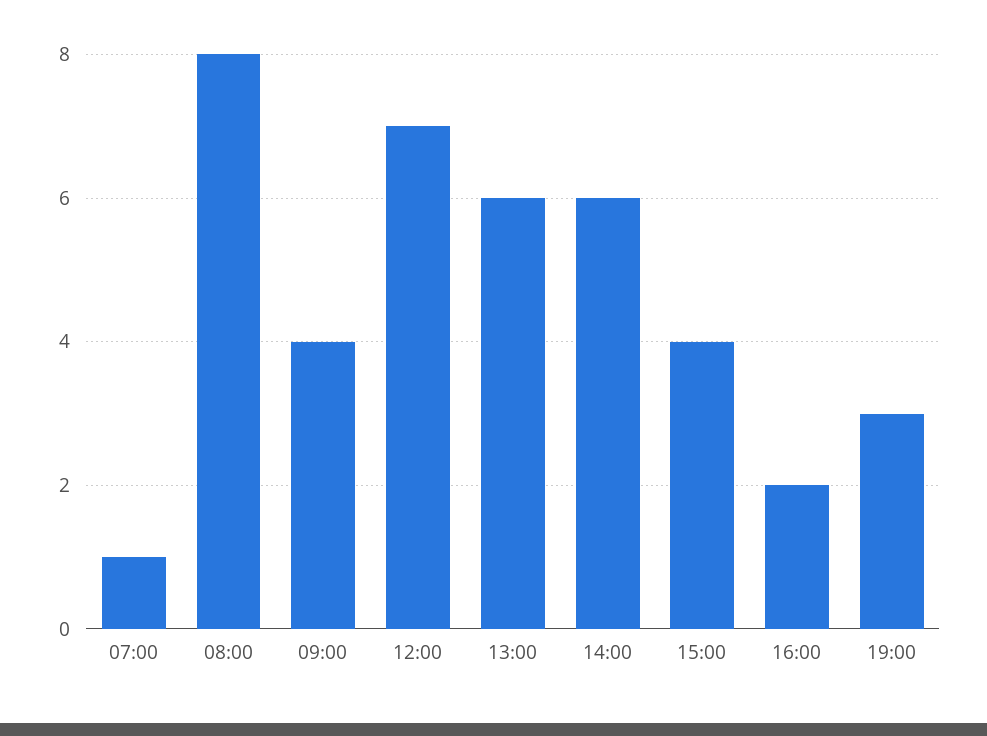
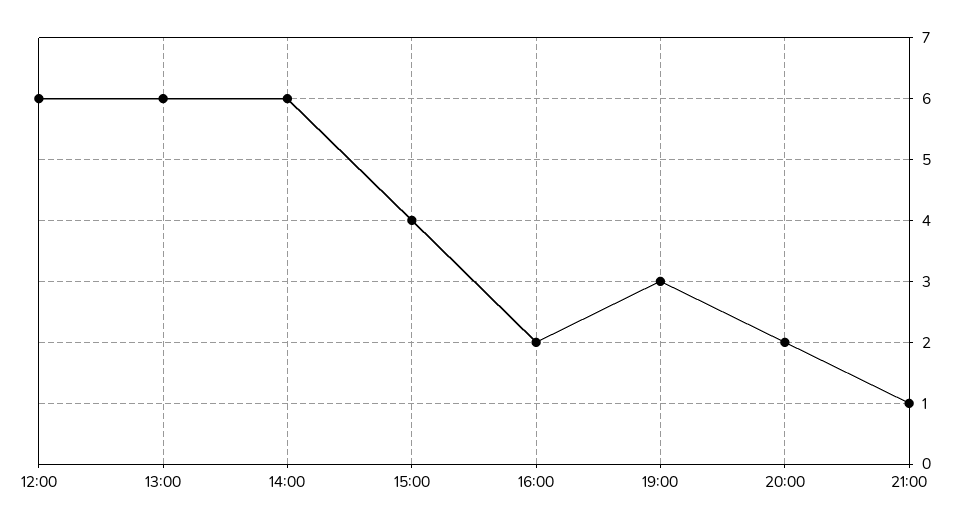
07:00: 1 -> none
08:00: 8 -> none
09:00: 4 -> none
12:00: 7 -> 6
20:00: none -> 2
21:00: none -> 1

